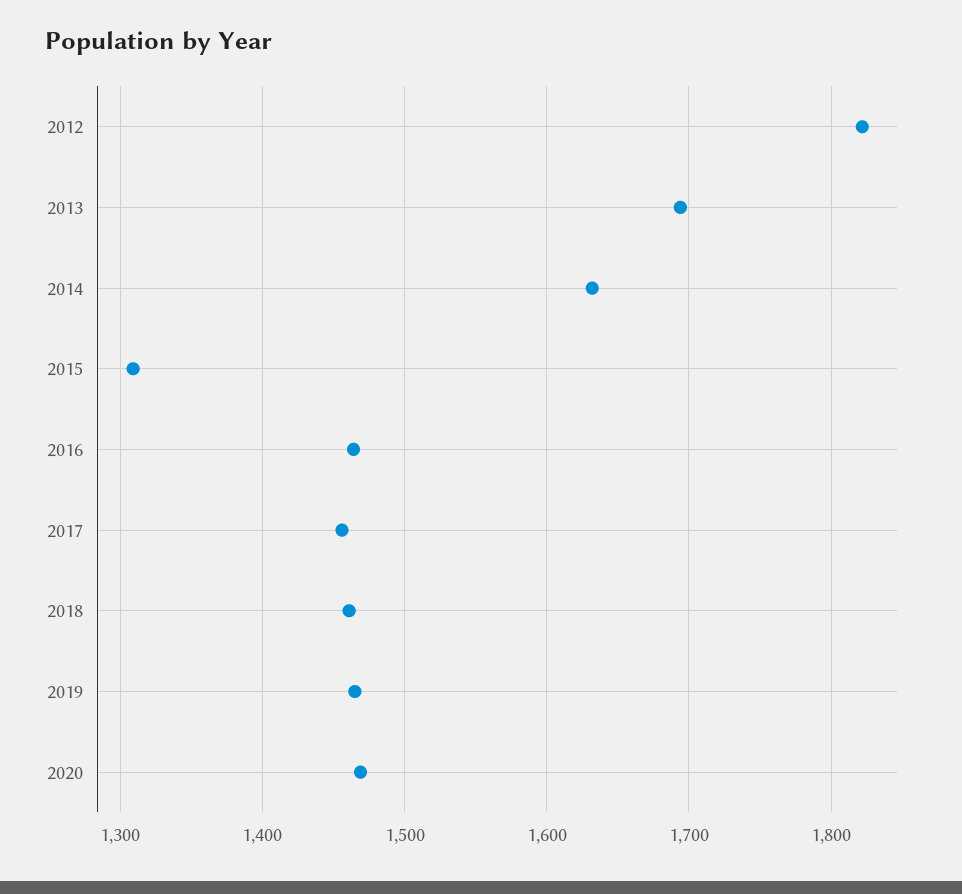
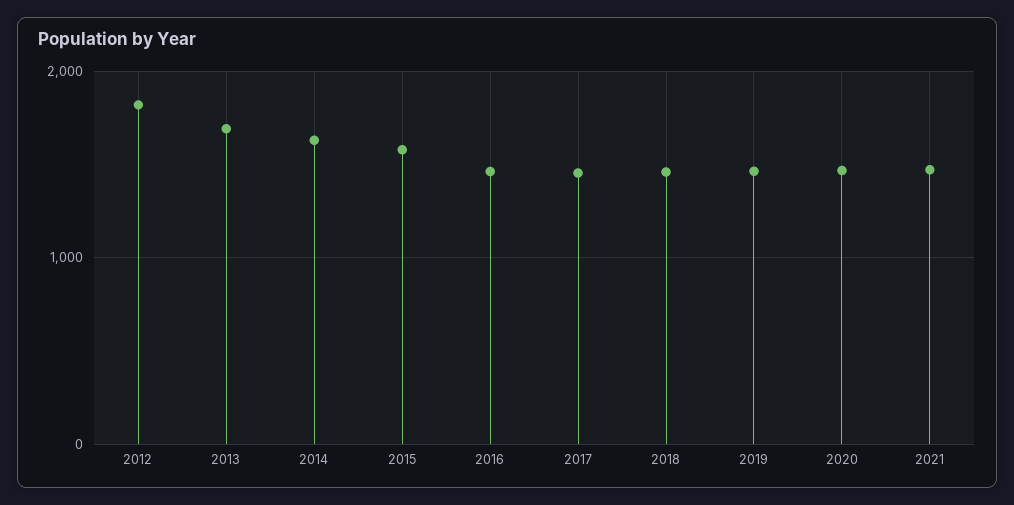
2015: 1310 -> 1600
2021: none -> 1500

